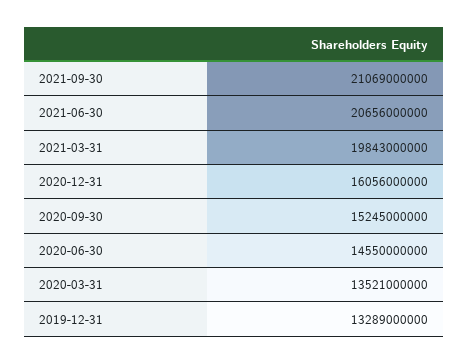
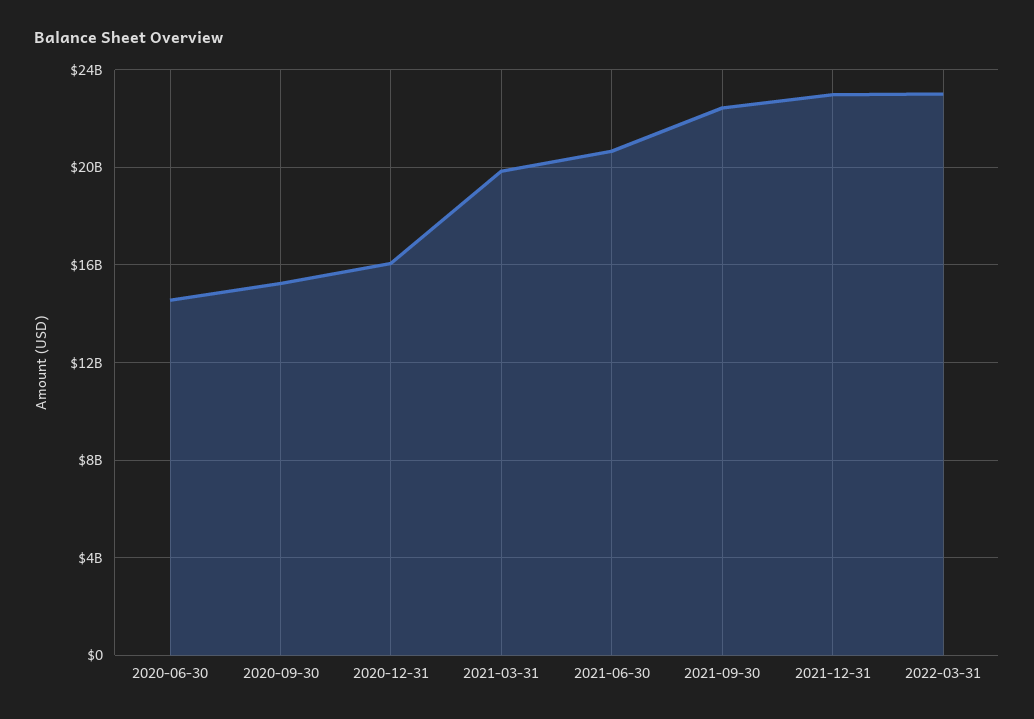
2021-09-30: 21069000000 -> 22500000000
2020-03-31: 13521000000 -> none
2019-12-31: 13289000000 -> none
2021-12-31: none -> 23000000000
2022-03-31: none -> 23000000000

